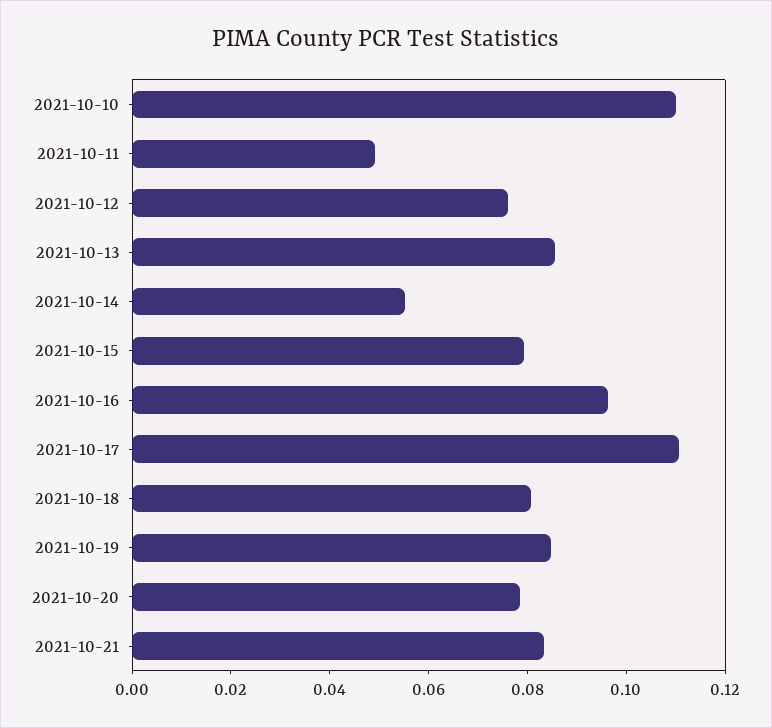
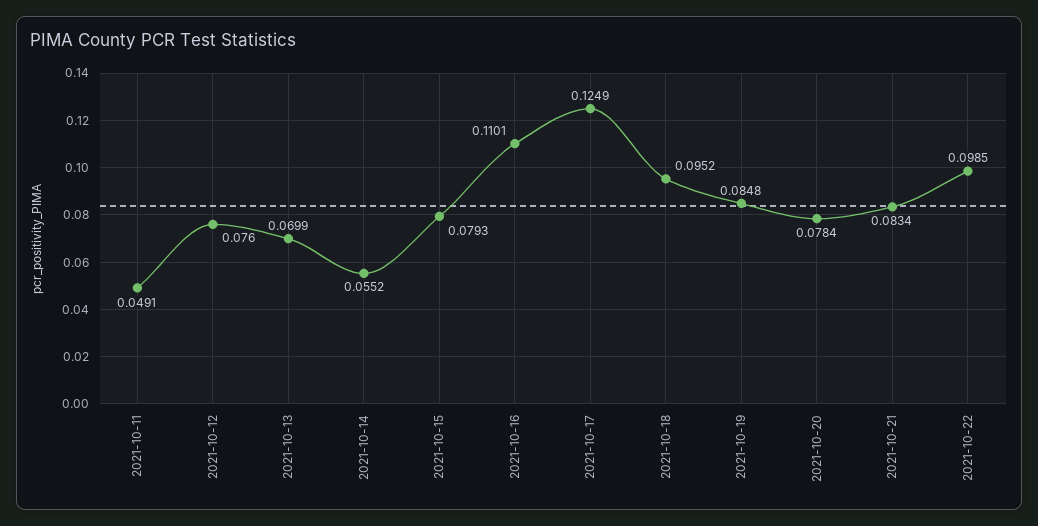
2021-10-10: 0.11 -> none
2021-10-13: 0.085 -> 0.0699
2021-10-16: 0.095 -> 0.1101
2021-10-17: 0.11 -> 0.1249
2021-10-18: 0.08 -> 0.0952
2021-10-22: none -> 0.0985

